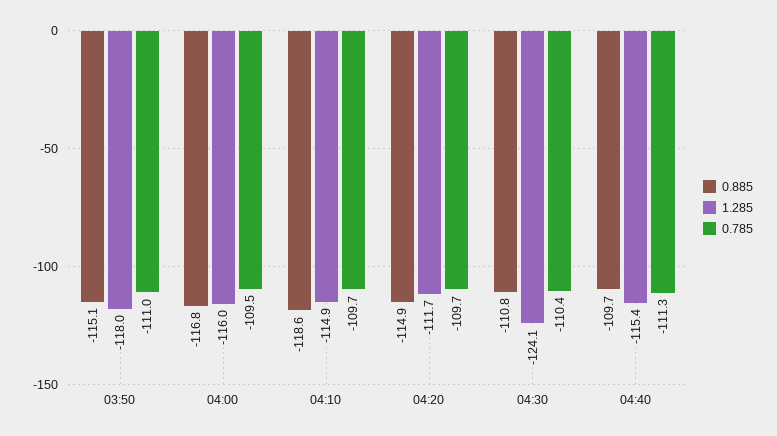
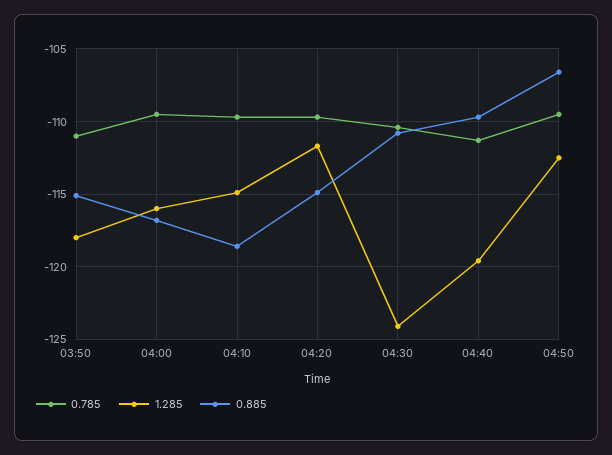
1.285, 04:40: -115.4 -> -119.5
0.785, 04:50: none -> -109.5
1.285, 04:50: none -> -112.5
0.885, 04:50: none -> -106.5

